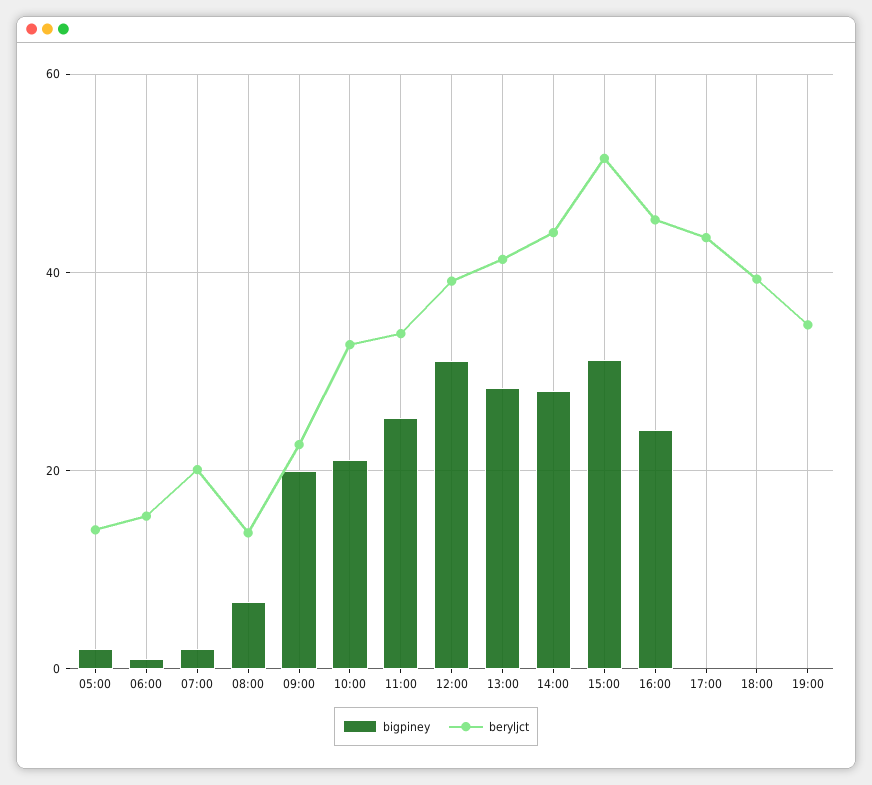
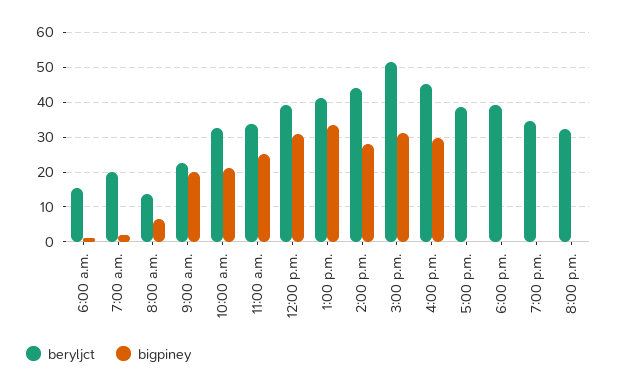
bigpiney, 05:00: 2 -> none
beryljct, 05:00: 14 -> none
bigpiney, 13:00: 28 -> 34
bigpiney, 16:00: 24 -> 30
beryljct, 17:00: 44 -> 38
beryljct, 8:00 p.m.: none -> 32
bigpiney, 8:00 p.m.: none -> 0

